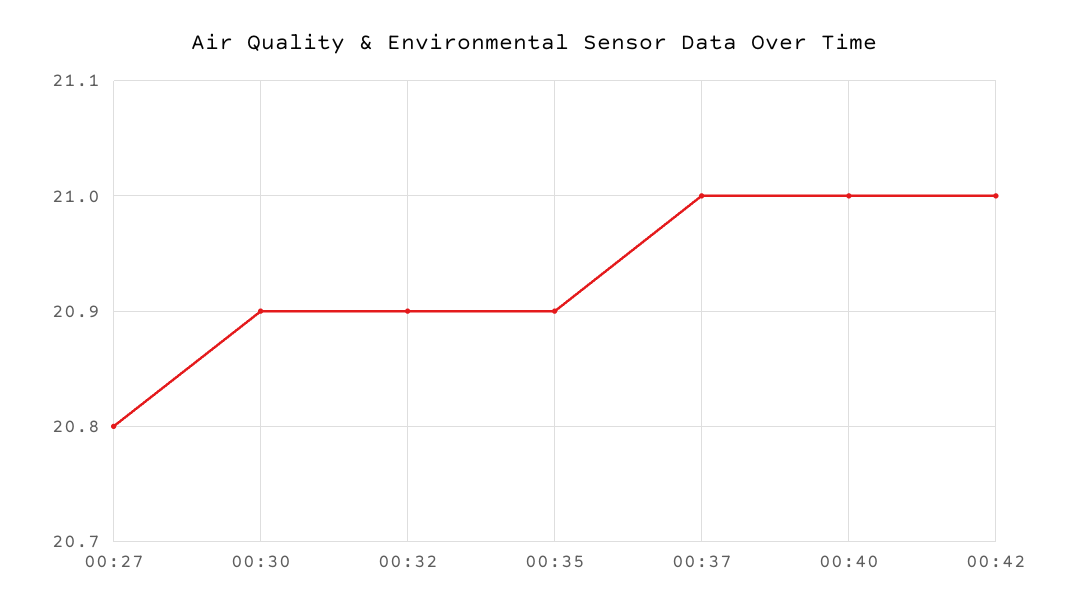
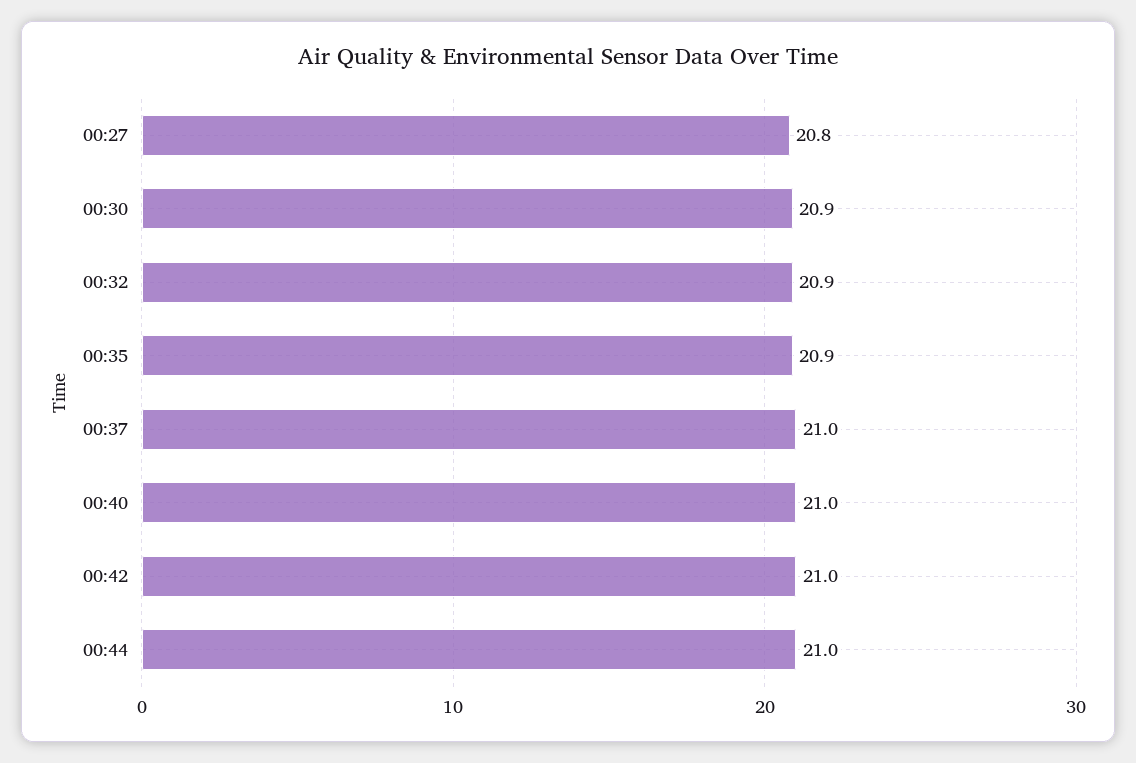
00:44: none -> 21

